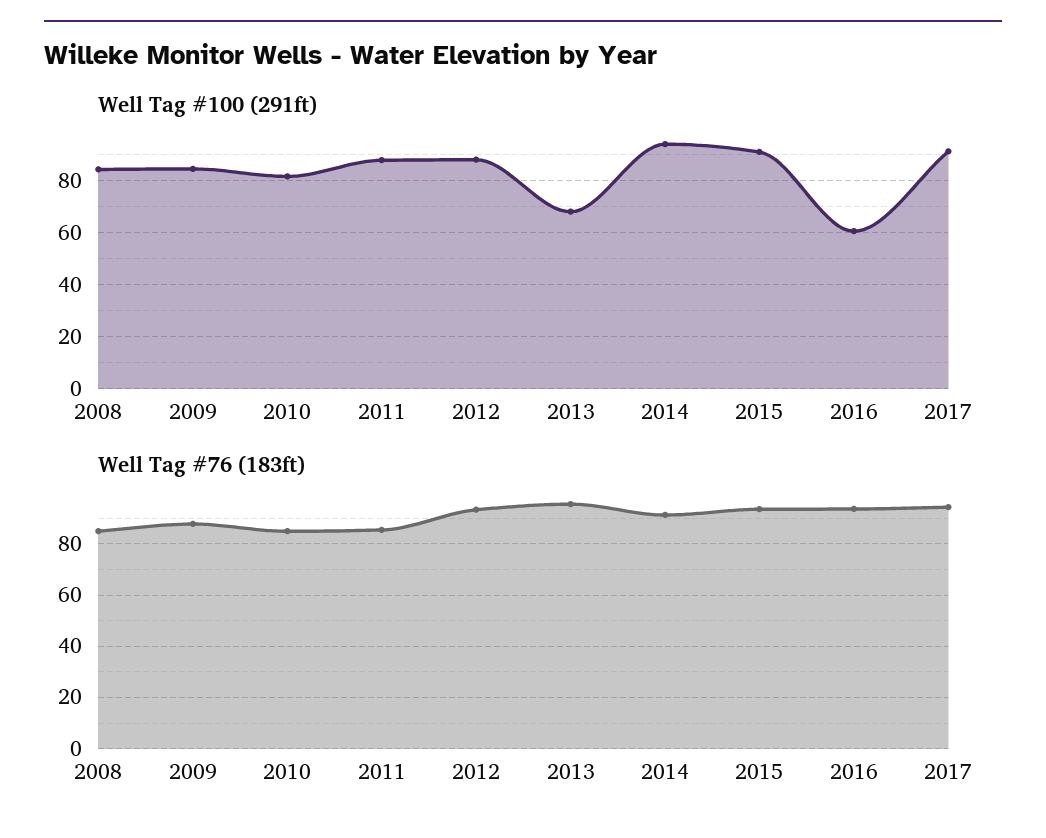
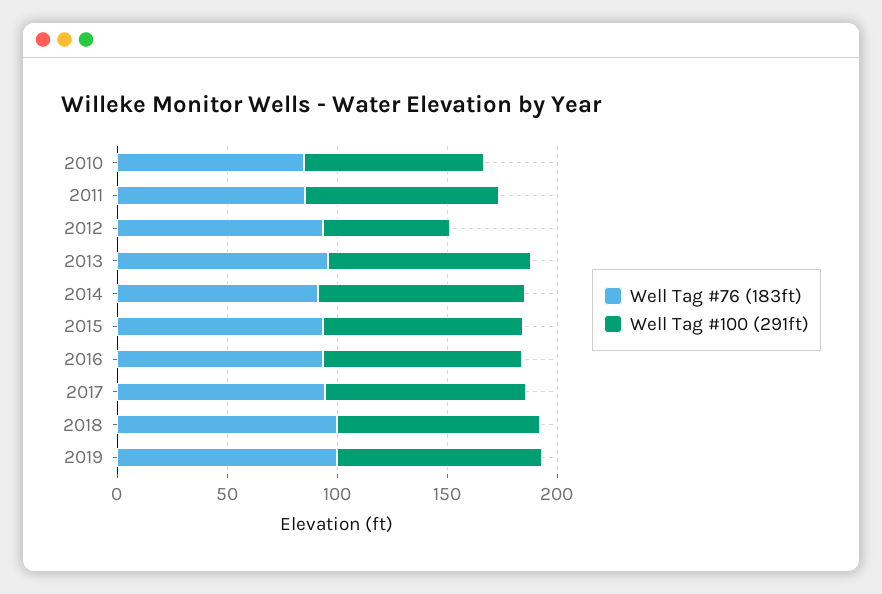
Well Tag #100 (291ft), 2008: 85 -> none
Well Tag #100 (291ft), 2009: 85 -> none
Well Tag #100 (291ft), 2012: 87.5 -> 60
Well Tag #100 (291ft), 2013: 67.5 -> 90
Well Tag #100 (291ft), 2016: 60 -> 90
Well Tag #76 (183ft), 2008: 85 -> none
Well Tag #76 (183ft), 2009: 87.5 -> none
Well Tag #76 (183ft), 2018: none -> 100
Well Tag #100 (291ft), 2018: none -> 90
Well Tag #76 (183ft), 2019: none -> 100
Well Tag #100 (291ft), 2019: none -> 90

